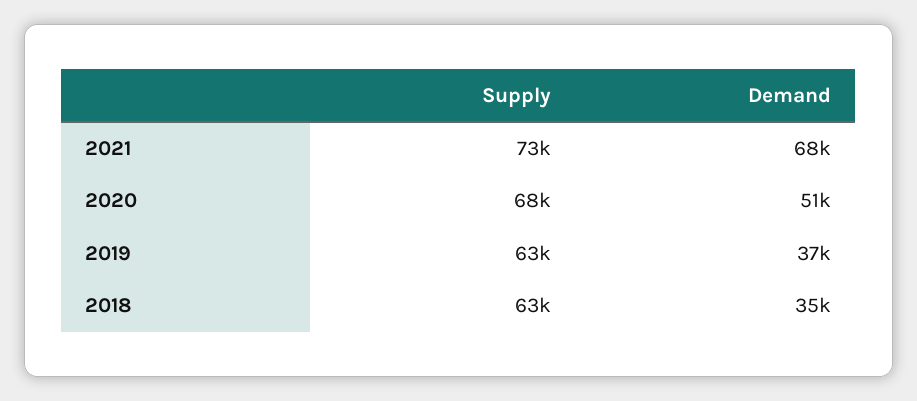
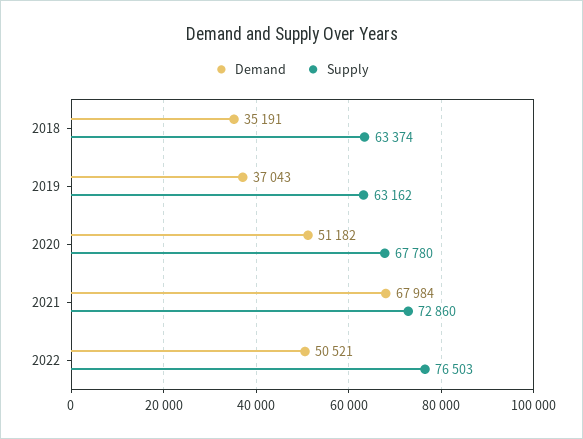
Demand, 2022: none -> 50521
Supply, 2022: none -> 76503

